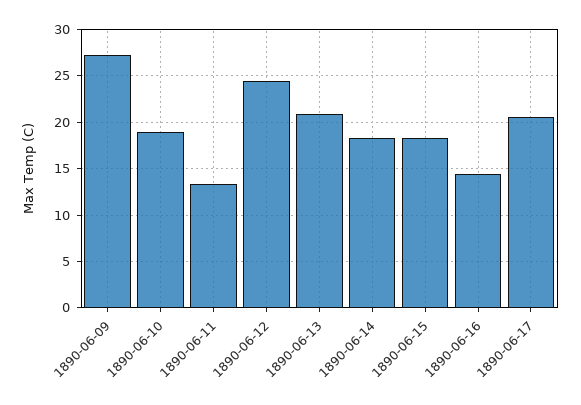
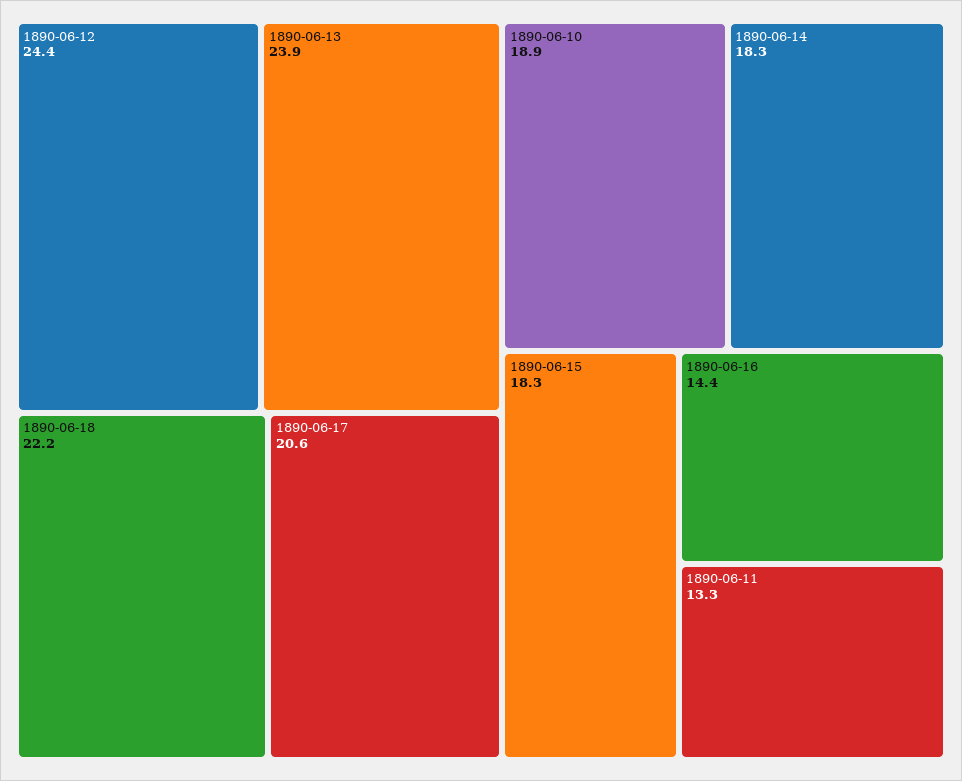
1890-06-09: 27 -> none
1890-06-13: 21 -> 23.9
1890-06-18: none -> 22.2

